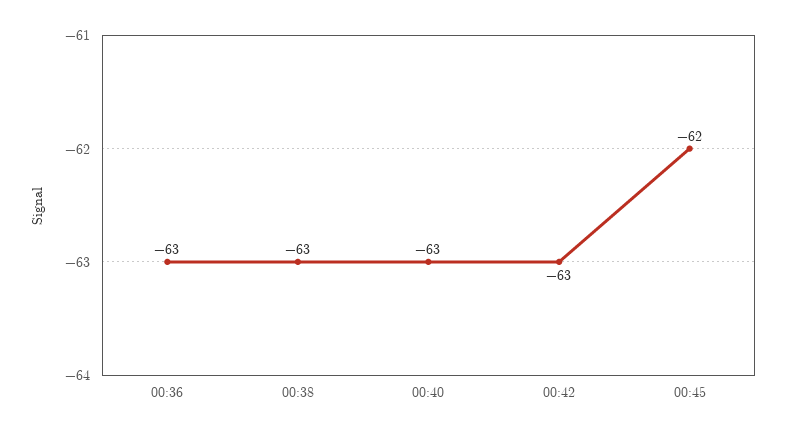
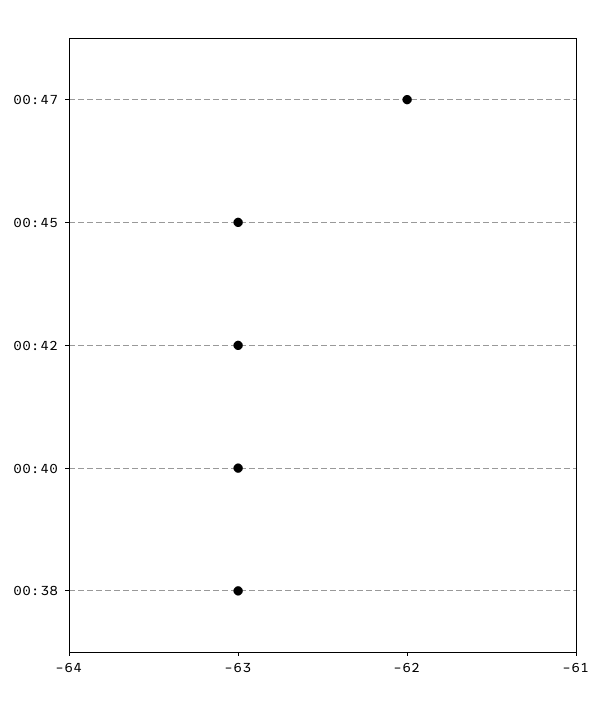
00:36: -63 -> none
00:45: -62 -> -63
00:47: none -> -62

